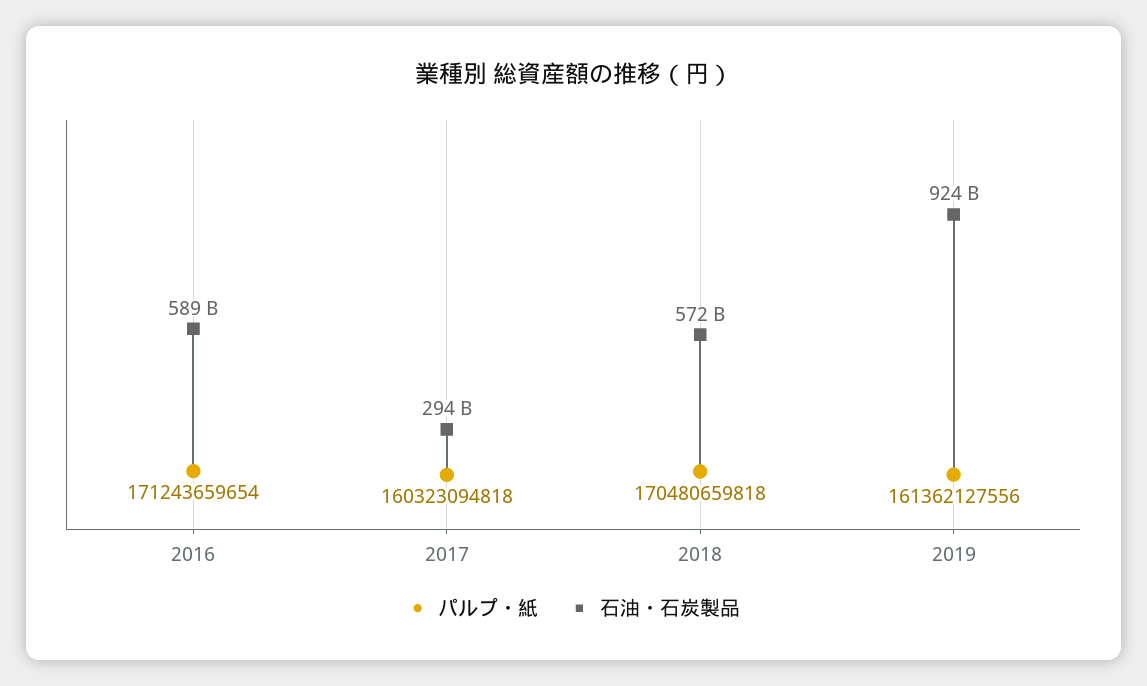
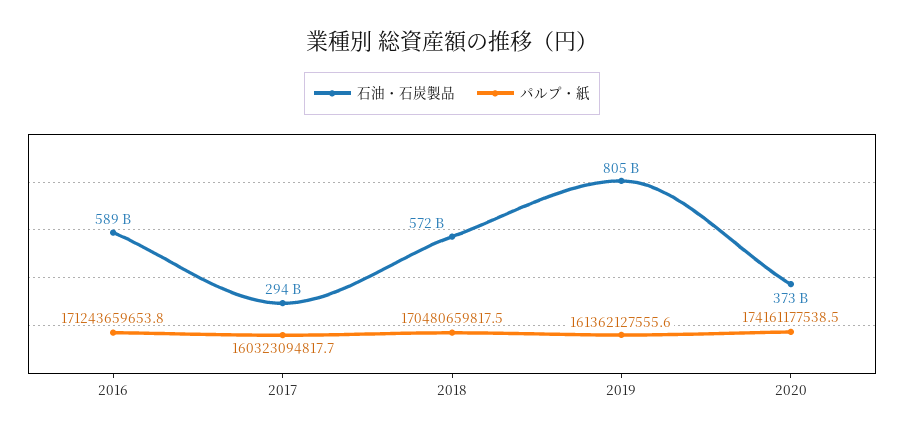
石油・石炭製品, 2019: 924000000000 -> 805000000000
石油・石炭製品, 2020: none -> 373000000000
パルプ・紙, 2020: none -> 174161177538.5

